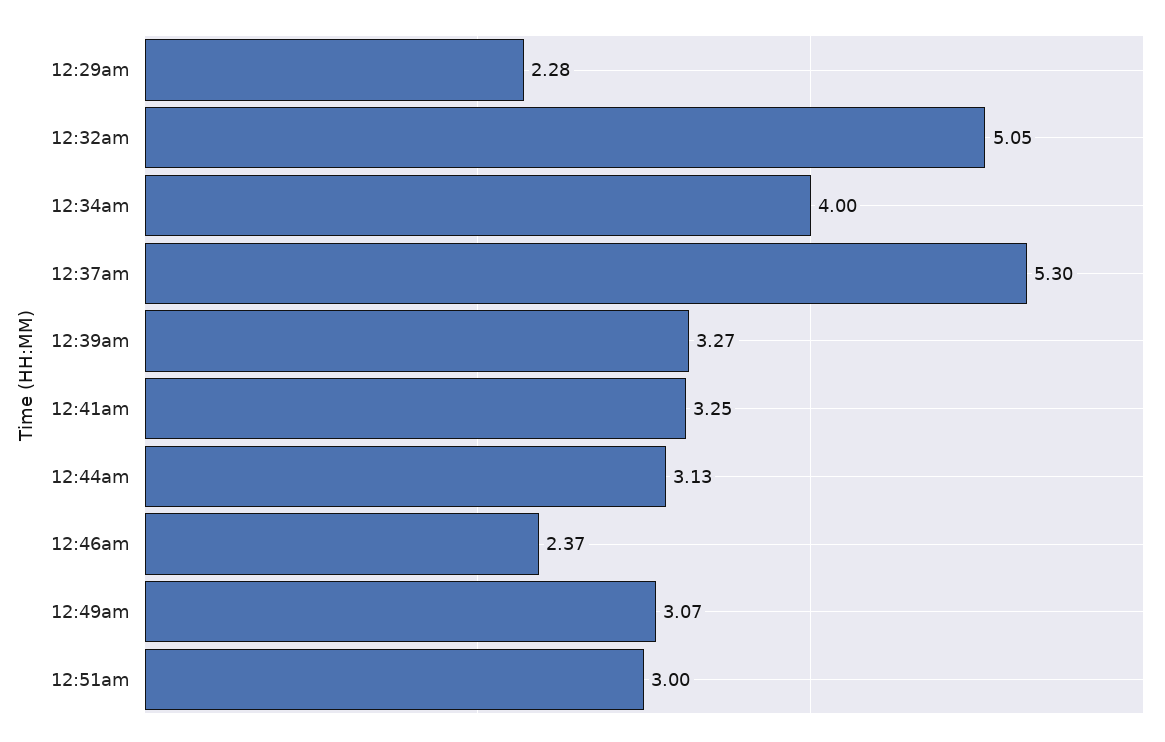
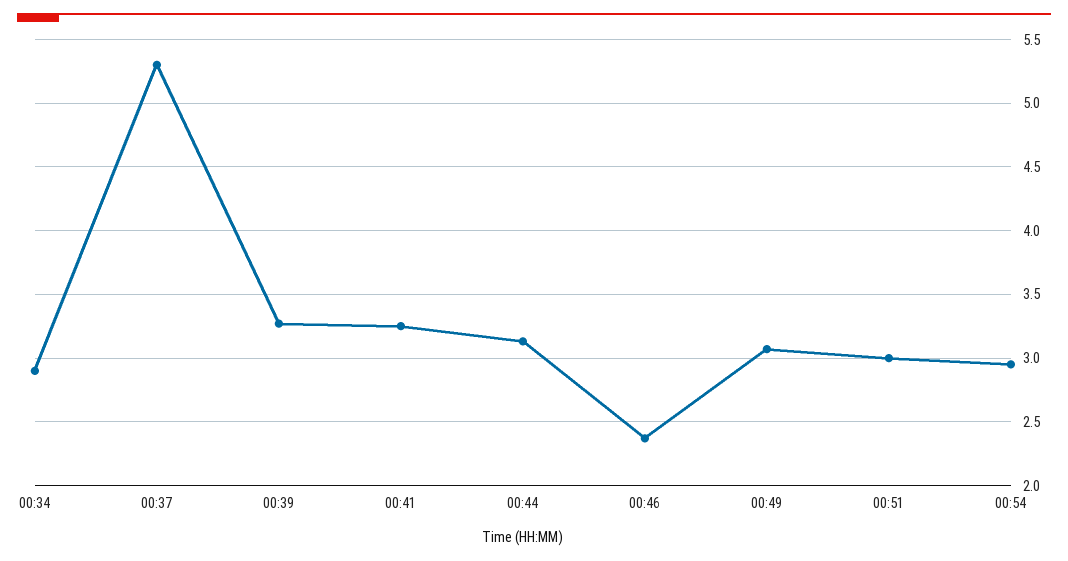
12:29am: 2.28 -> none
12:32am: 5.05 -> none
12:34am: 4 -> 2.9
00:54: none -> 2.95

